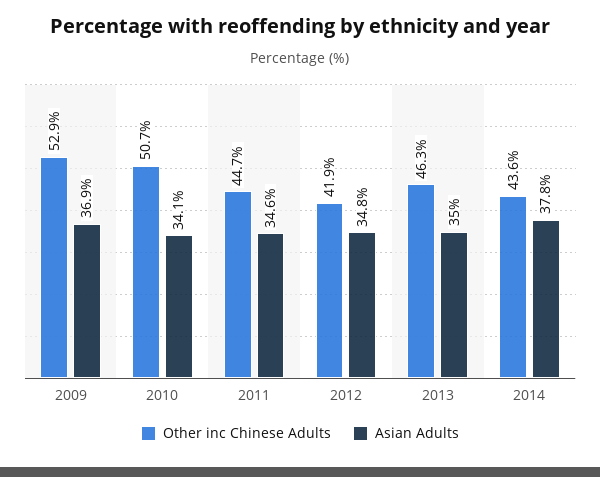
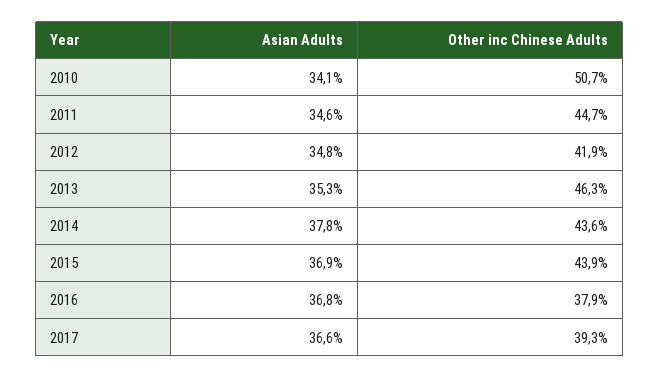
Other inc Chinese Adults, 2009: 52.9 -> none
Asian Adults, 2009: 36.9 -> none
Asian Adults, 2013: 35 -> 35.3
Asian Adults, 2015: none -> 36.9
Other inc Chinese Adults, 2015: none -> 43.9
Asian Adults, 2016: none -> 36.8
Other inc Chinese Adults, 2016: none -> 37.9
Asian Adults, 2017: none -> 36.6
Other inc Chinese Adults, 2017: none -> 39.3

